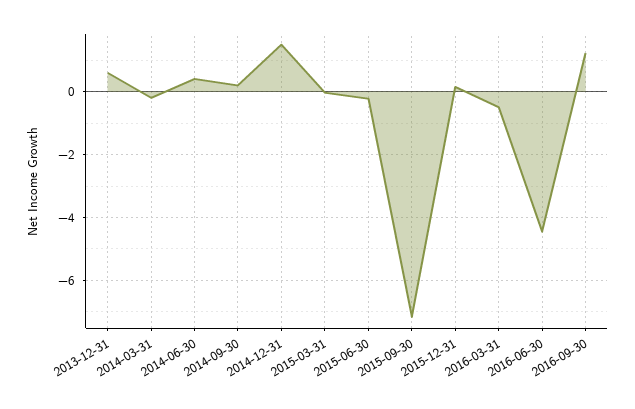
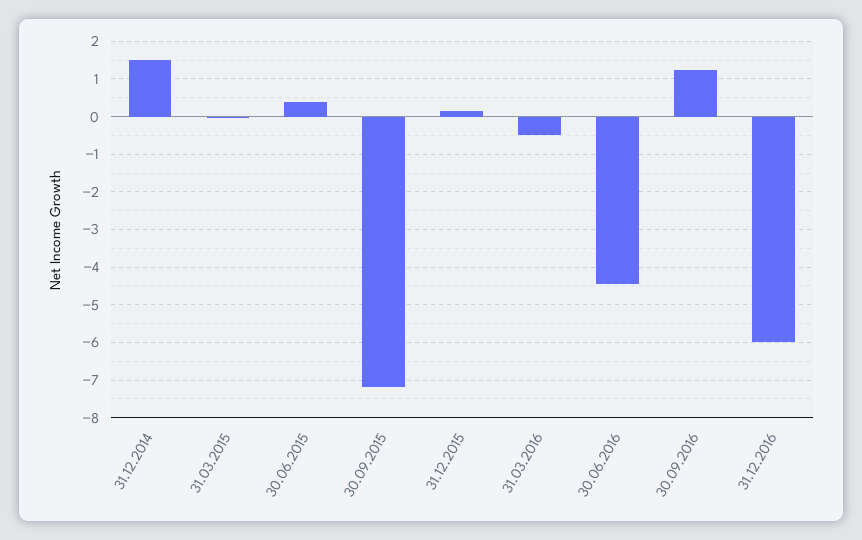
2013-12-31: 0.6 -> none
2014-03-31: -0.2 -> none
2014-06-30: 0.4 -> none
2014-09-30: 0.2 -> none
2015-06-30: -0.2 -> 0.4
31.12.2016: none -> -6

